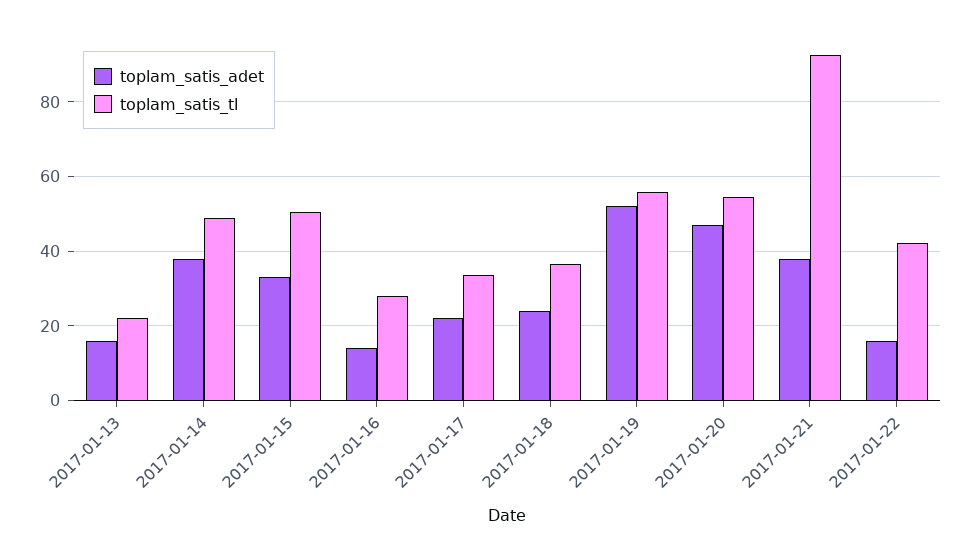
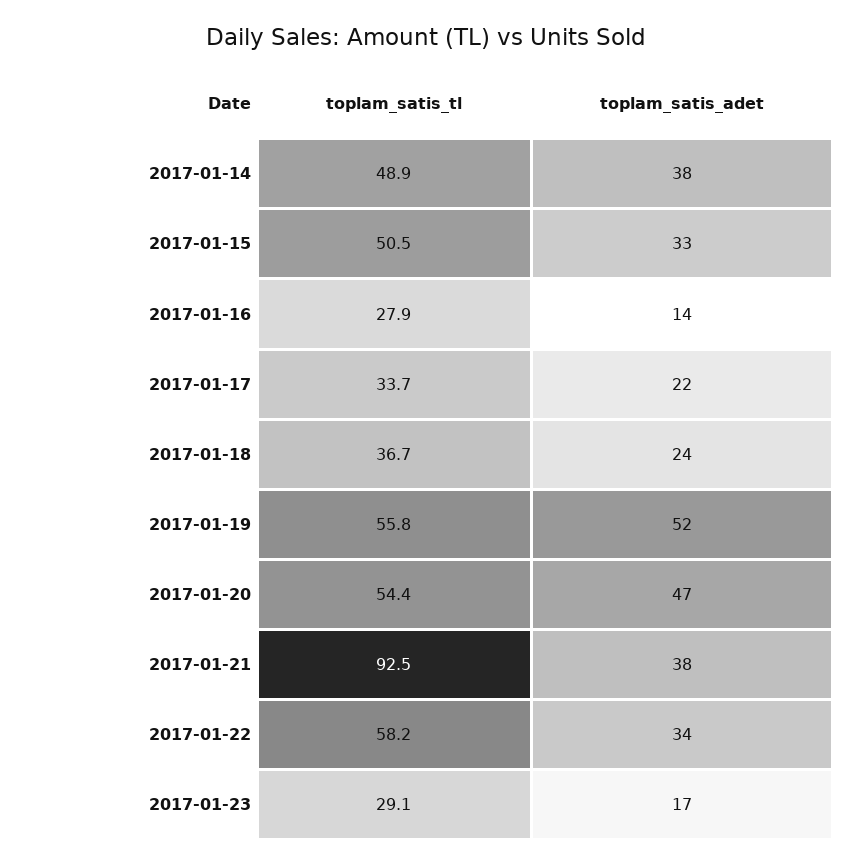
toplam_satis_adet, 2017-01-13: 16 -> none
toplam_satis_tl, 2017-01-13: 22 -> none
toplam_satis_adet, 2017-01-22: 16 -> 34
toplam_satis_tl, 2017-01-22: 42 -> 58.2
toplam_satis_tl, 2017-01-23: none -> 29.1
toplam_satis_adet, 2017-01-23: none -> 17

